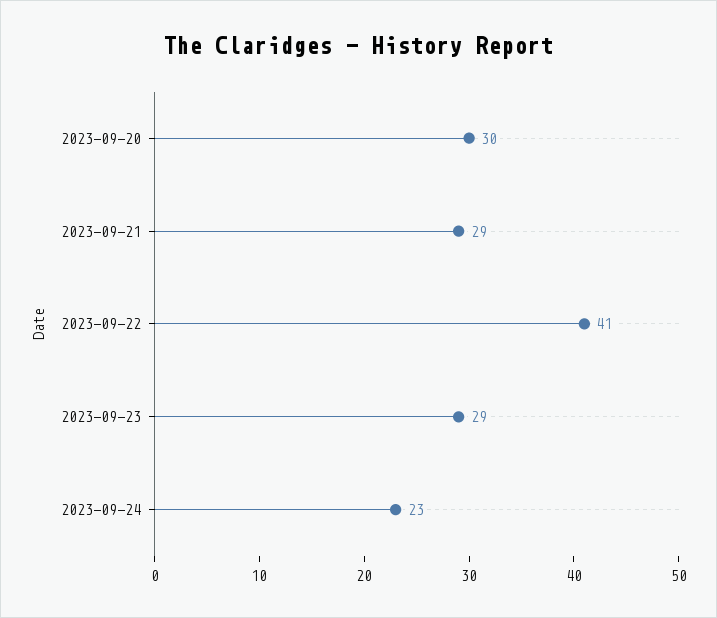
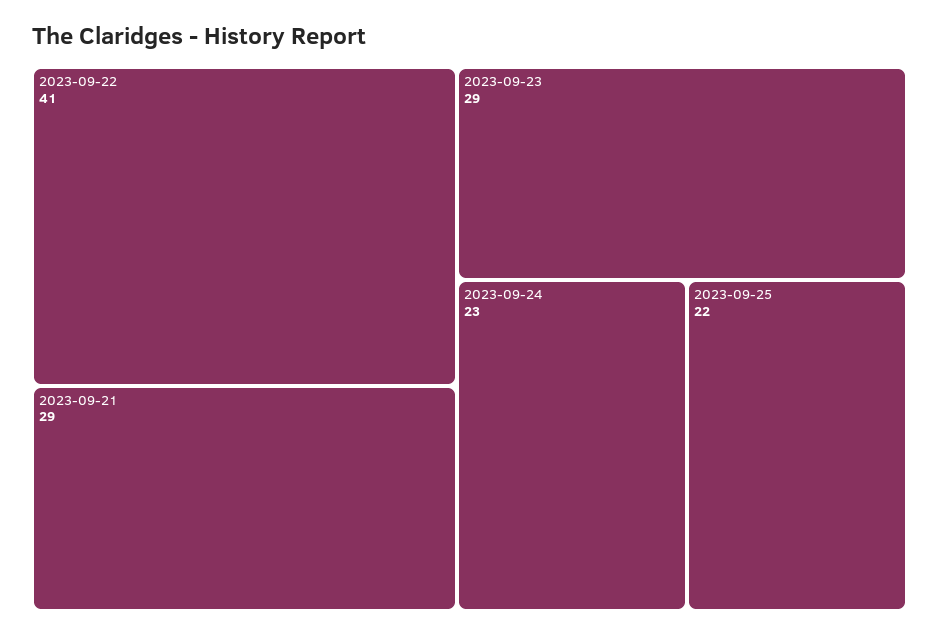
2023-09-20: 30 -> none
2023-09-25: none -> 22

